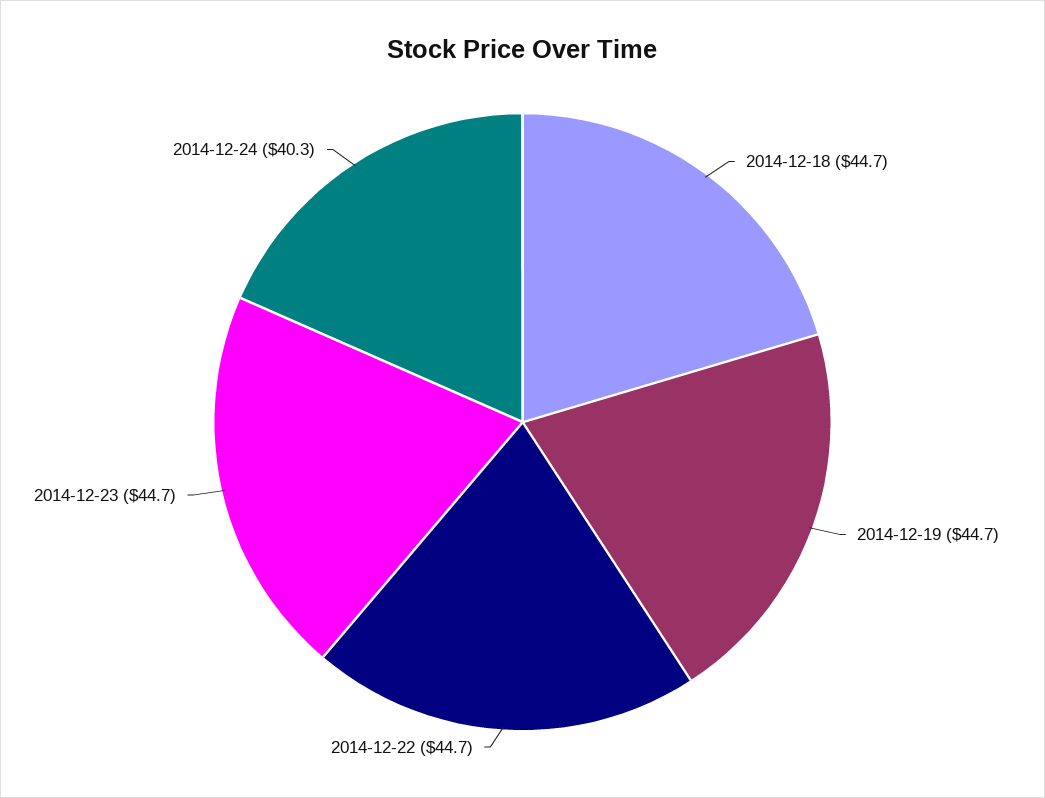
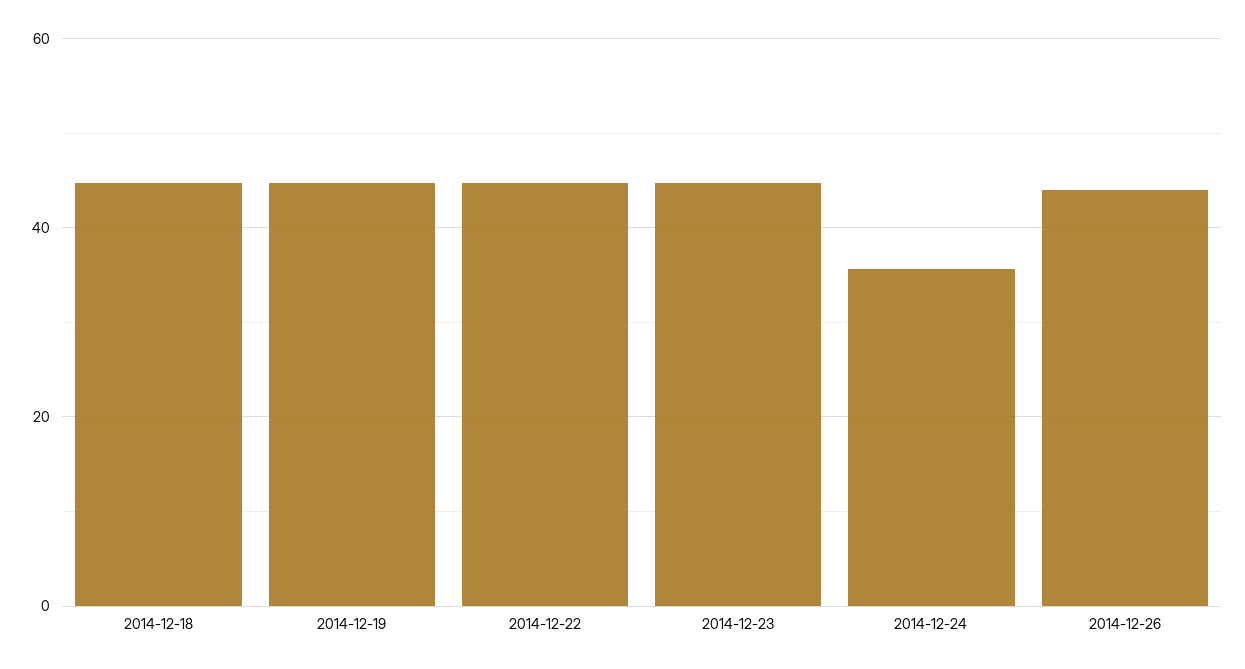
2014-12-24: 40.3 -> 36
2014-12-26: none -> 44

